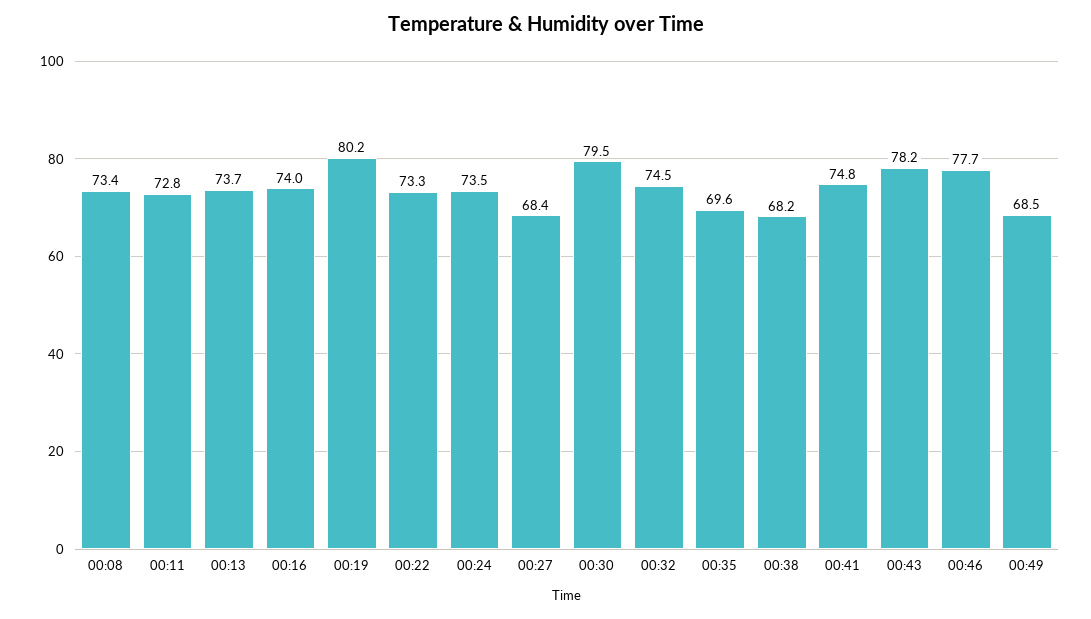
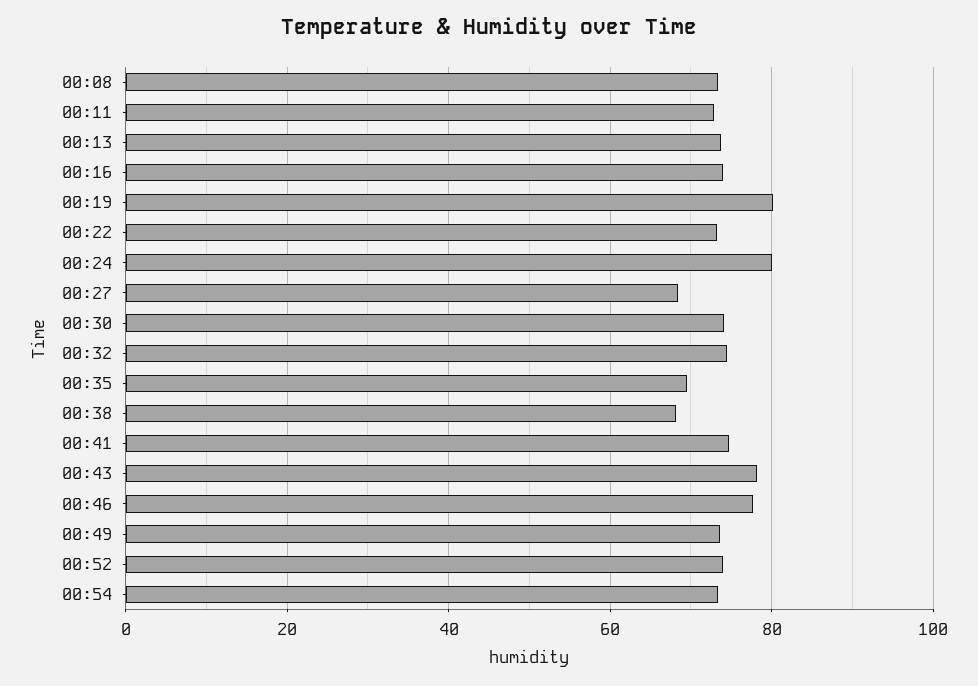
00:24: 73.5 -> 80
00:30: 79.5 -> 74
00:49: 68.5 -> 74
00:52: none -> 74
00:54: none -> 74

